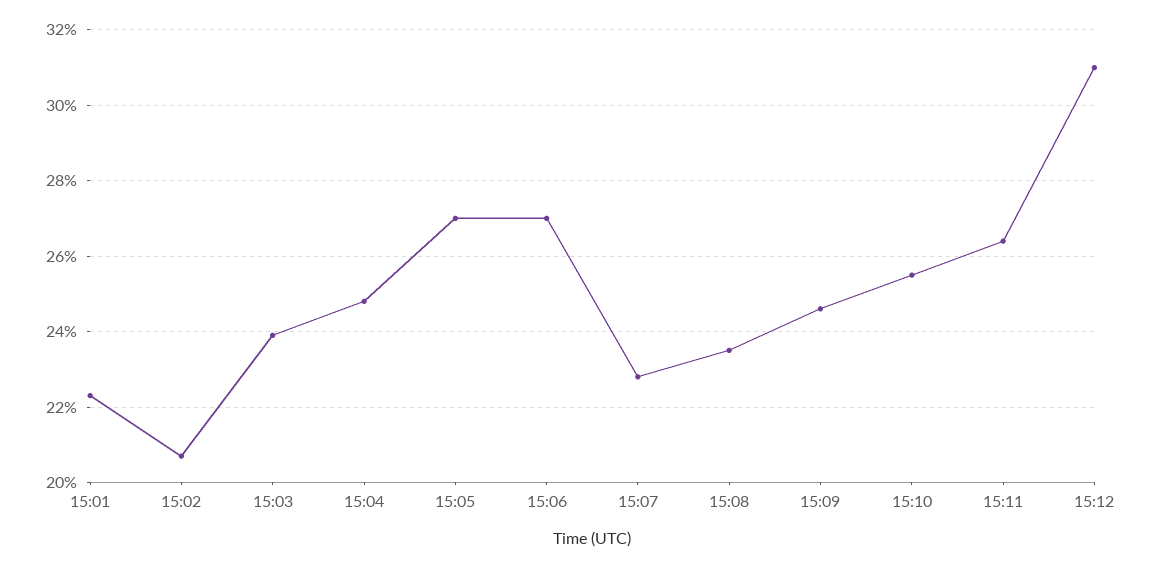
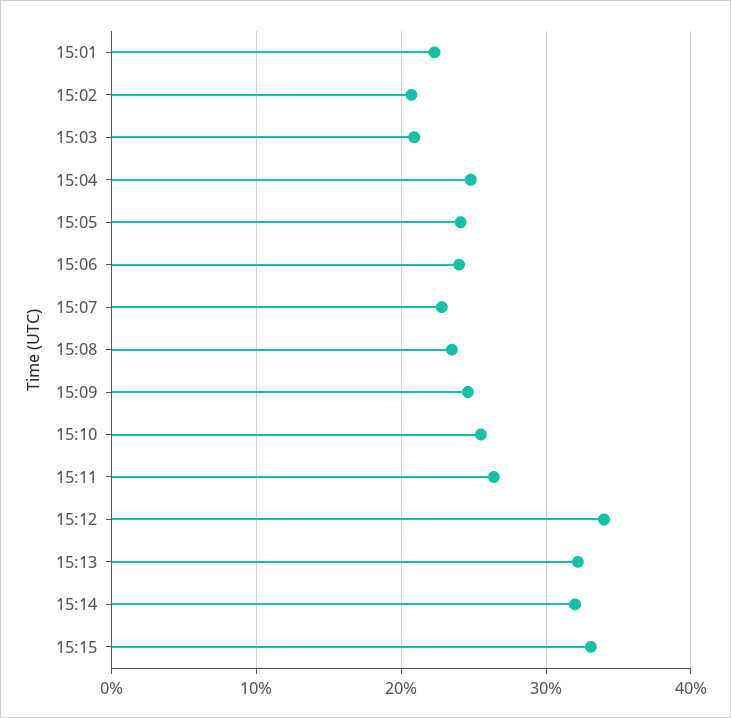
15:03: 24 -> 21
15:05: 27 -> 24
15:06: 27 -> 24
15:12: 31 -> 34
15:13: none -> 32
15:14: none -> 32
15:15: none -> 33

